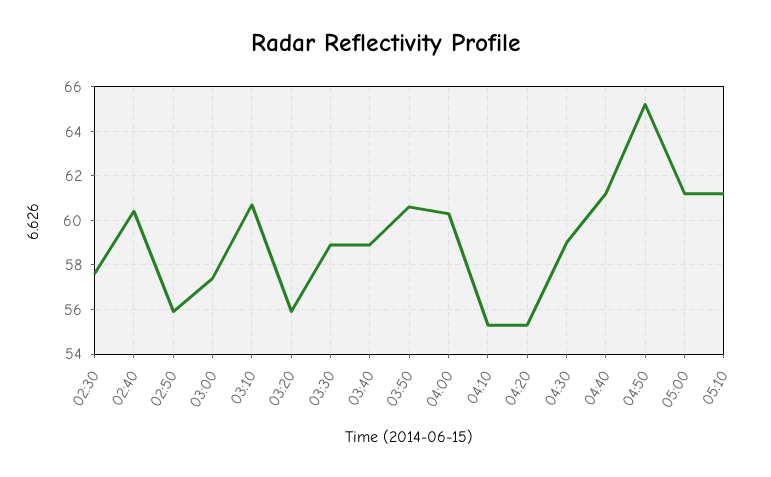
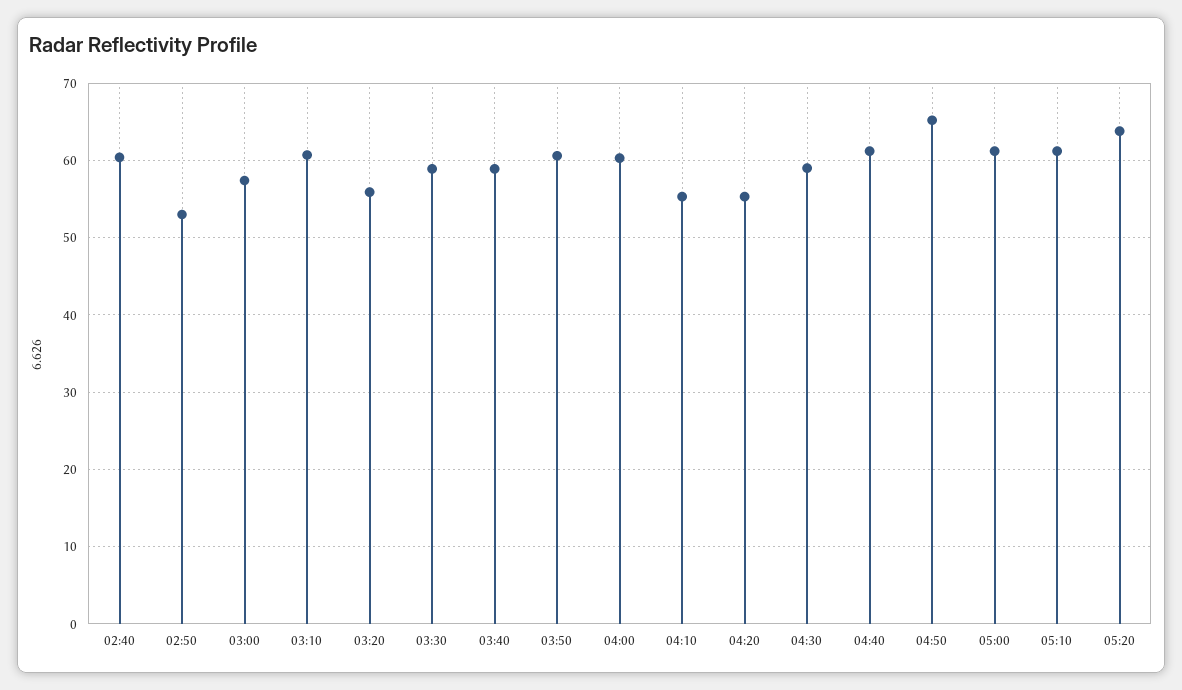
02:30: 57.5 -> none
02:50: 56 -> 53
05:20: none -> 64

